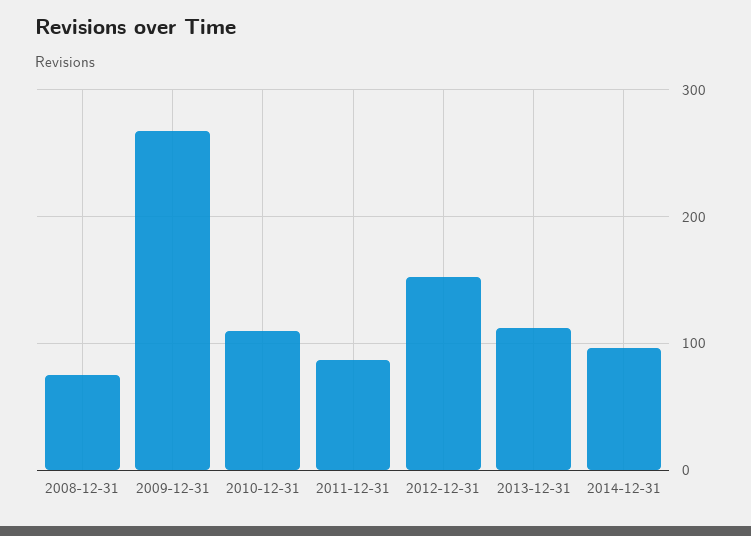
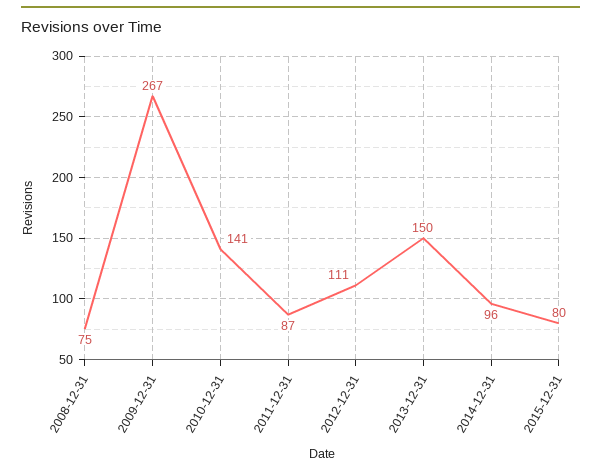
2010-12-31: 110 -> 141
2012-12-31: 150 -> 111
2013-12-31: 110 -> 150
2015-12-31: none -> 80

